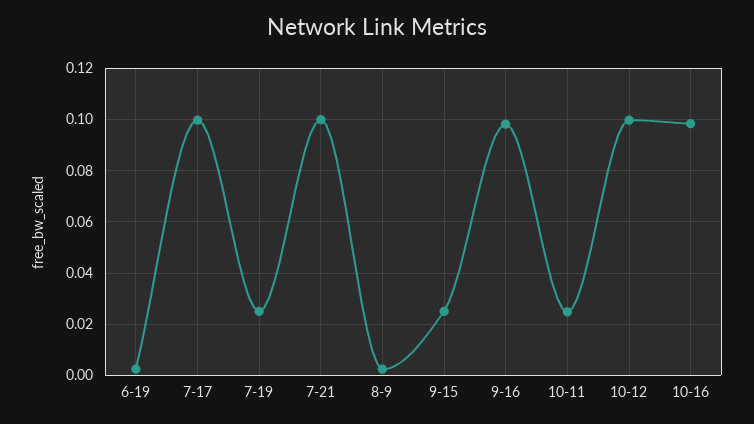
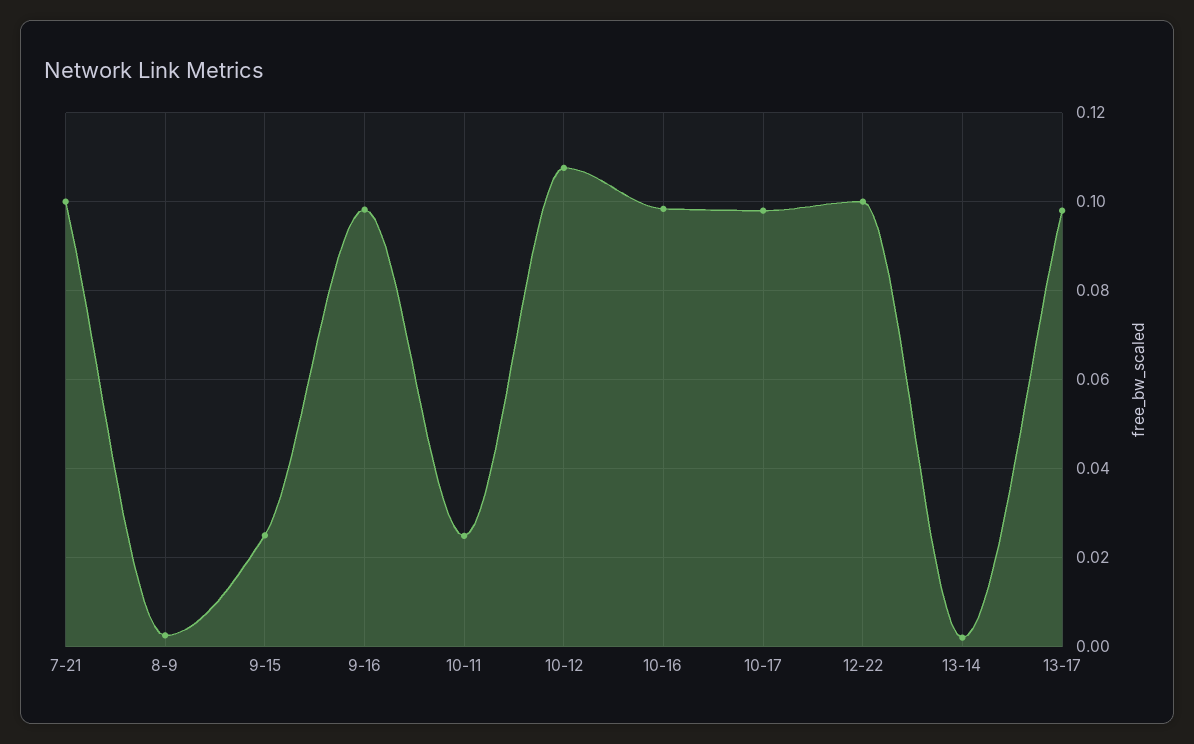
6-19: 0.0025 -> none
7-17: 0.1 -> none
7-19: 0.025 -> none
10-12: 0.1 -> 0.108
10-17: none -> 0.098
12-22: none -> 0.1
13-14: none -> 0.002
13-17: none -> 0.098

